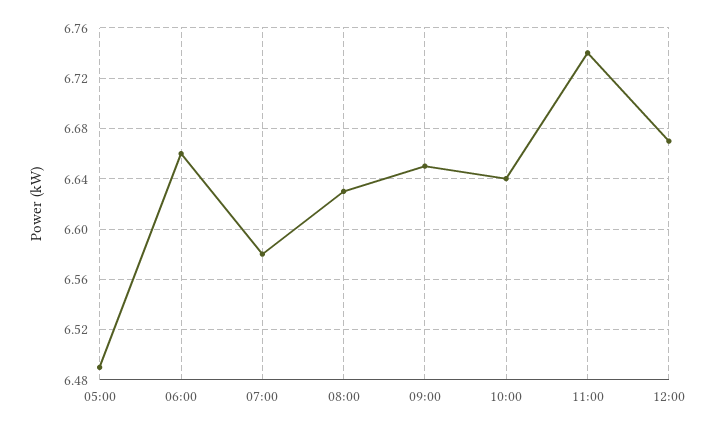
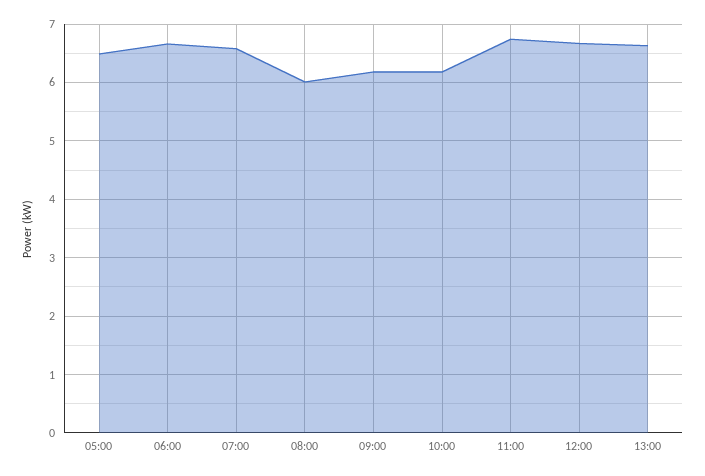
08:00: 6.63 -> 6
09:00: 6.65 -> 6.2
10:00: 6.64 -> 6.2
13:00: none -> 6.6

